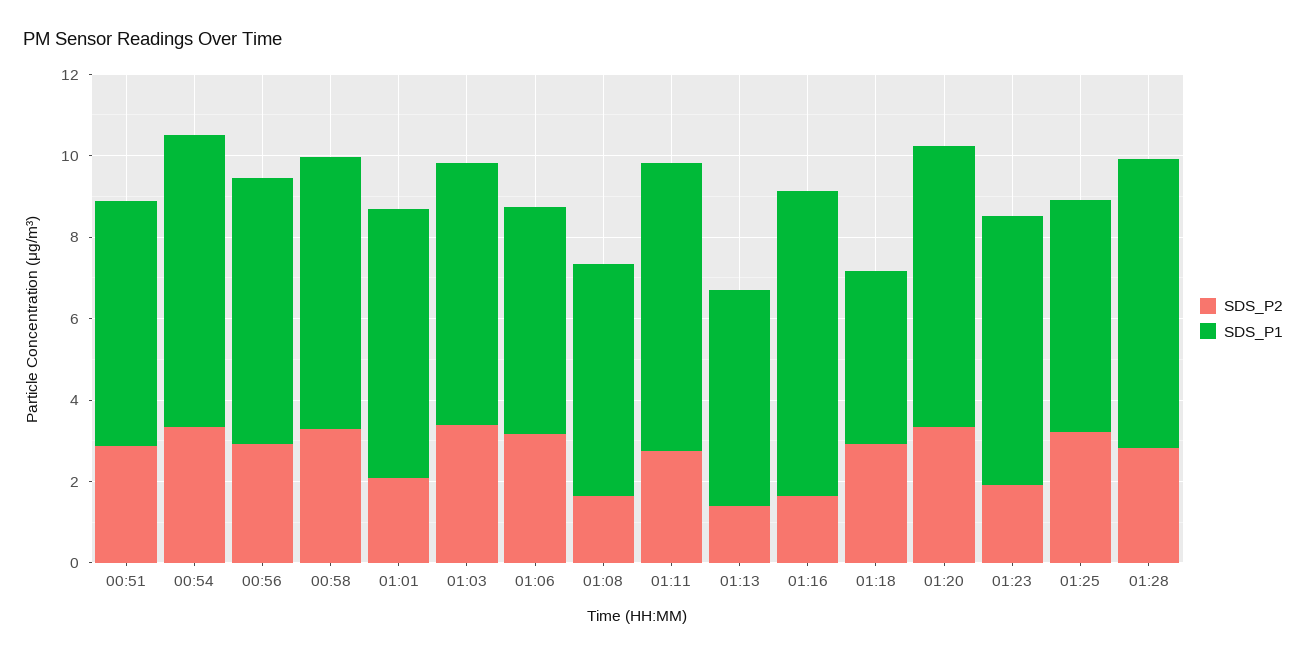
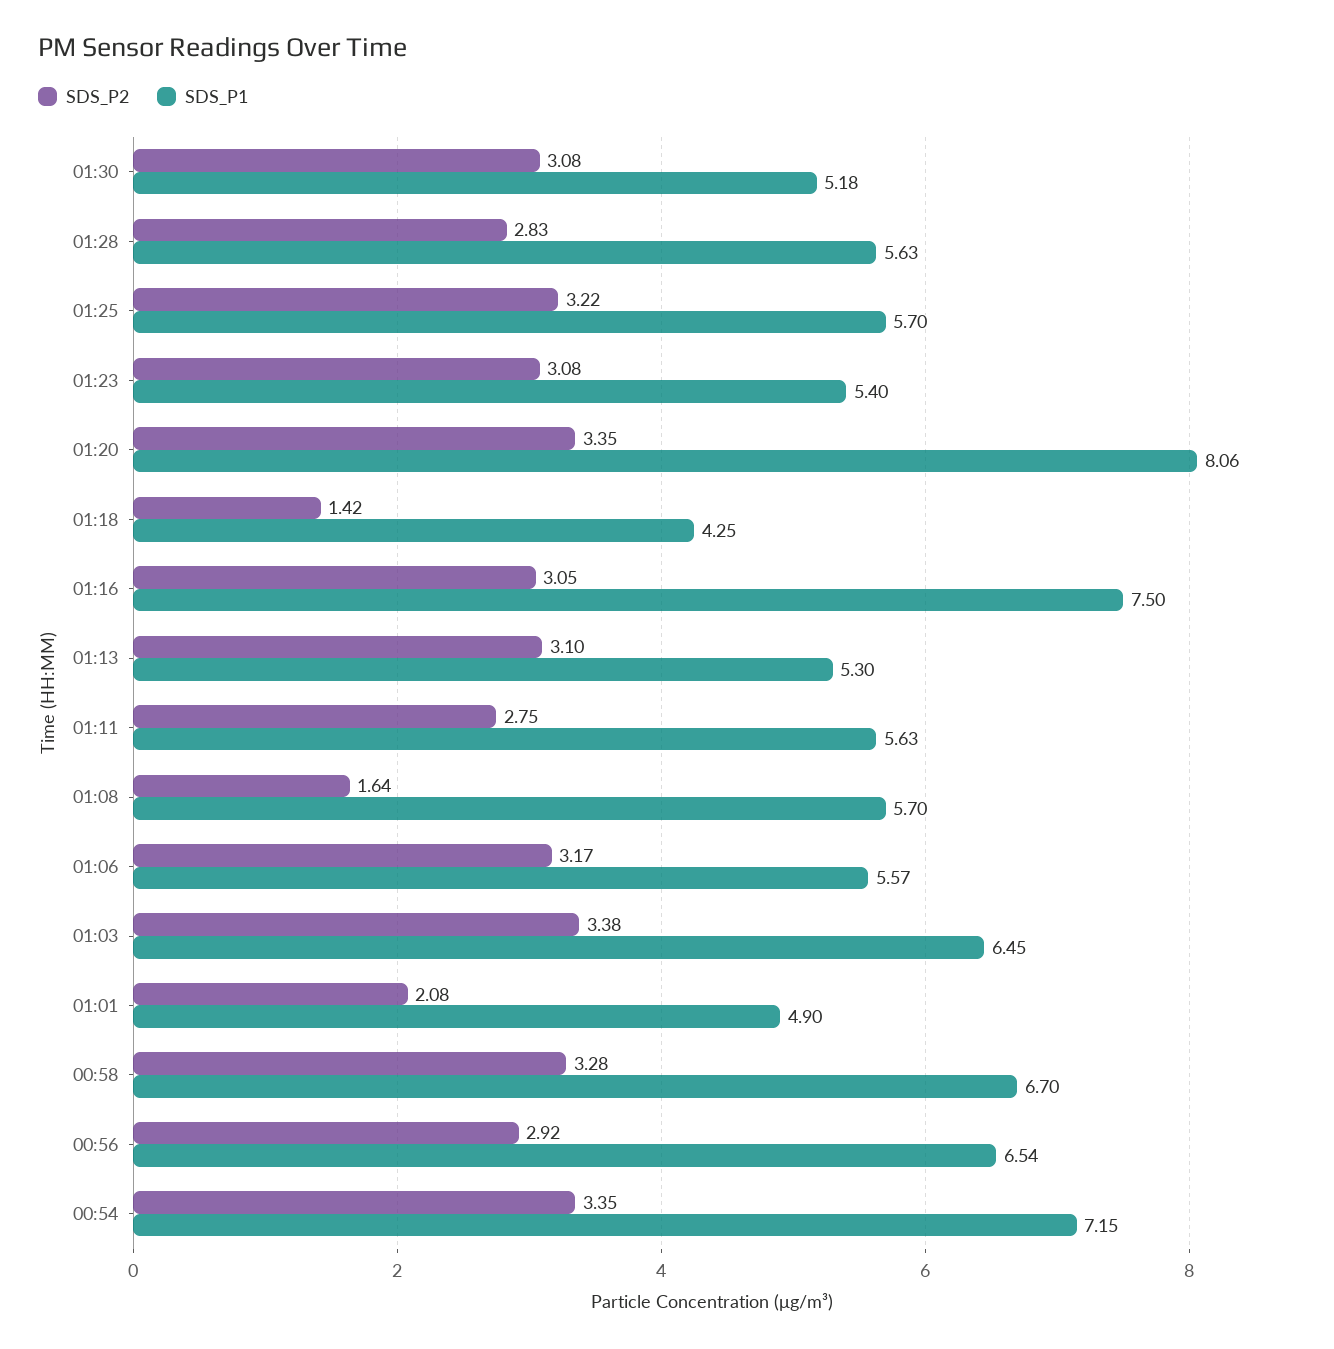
SDS_P2, 00:51: 3 -> none
SDS_P1, 00:51: 6 -> none
SDS_P1, 01:01: 6.5 -> 4.9
SDS_P1, 01:11: 7 -> 5.63
SDS_P2, 01:13: 1.5 -> 3.1
SDS_P2, 01:16: 1.5 -> 3.05
SDS_P2, 01:18: 3 -> 1.42
SDS_P1, 01:20: 7 -> 8.06
SDS_P2, 01:23: 2 -> 3.08
SDS_P1, 01:23: 6.5 -> 5.4
SDS_P1, 01:28: 7 -> 5.63
SDS_P2, 01:30: none -> 3.08
SDS_P1, 01:30: none -> 5.18

